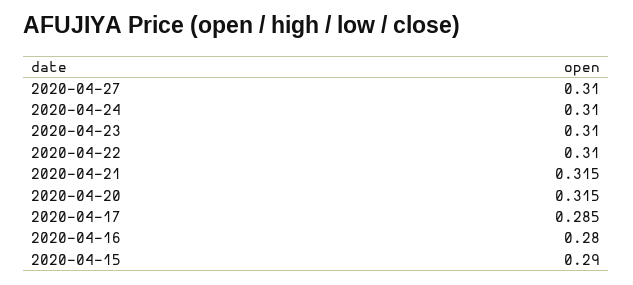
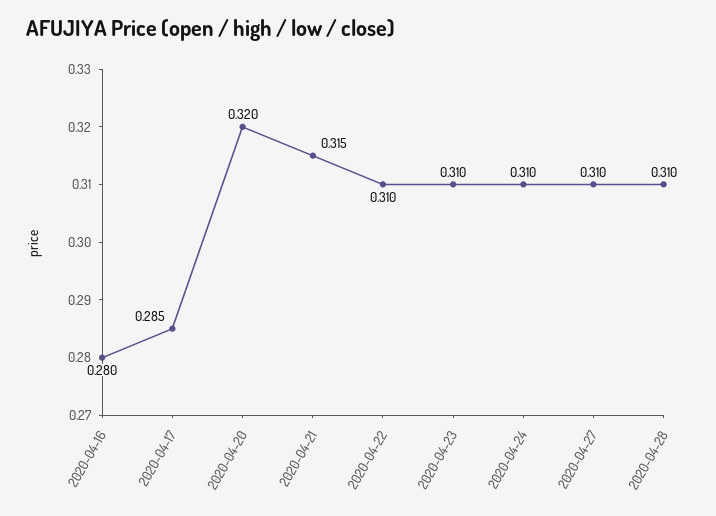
2020-04-20: 0.315 -> 0.32
2020-04-15: 0.29 -> none
2020-04-28: none -> 0.31

